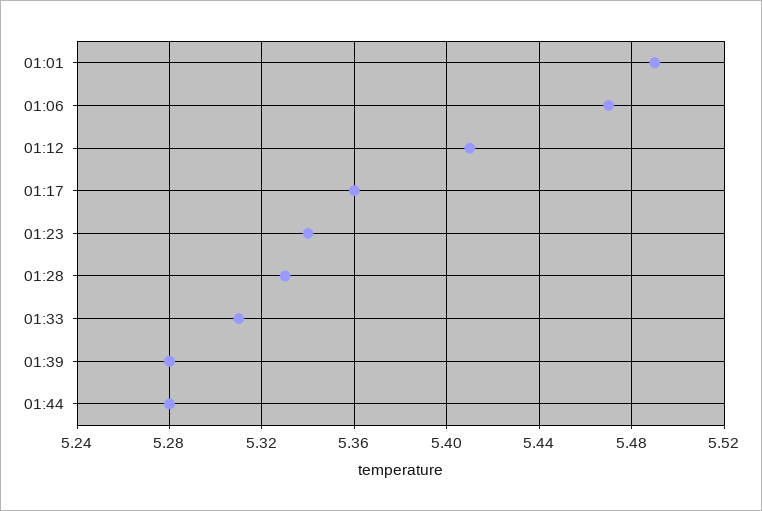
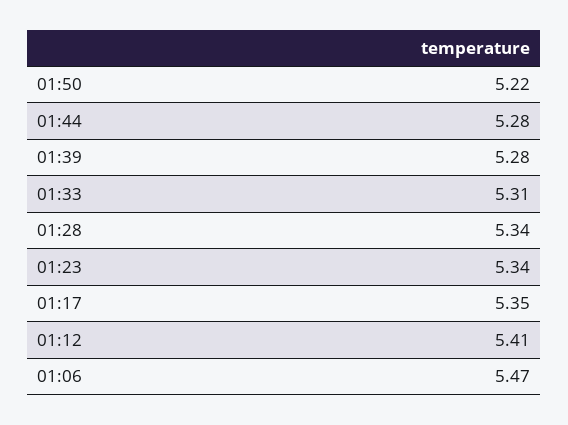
01:01: 5.49 -> none
01:17: 5.36 -> 5.35
01:28: 5.33 -> 5.34
01:50: none -> 5.22

